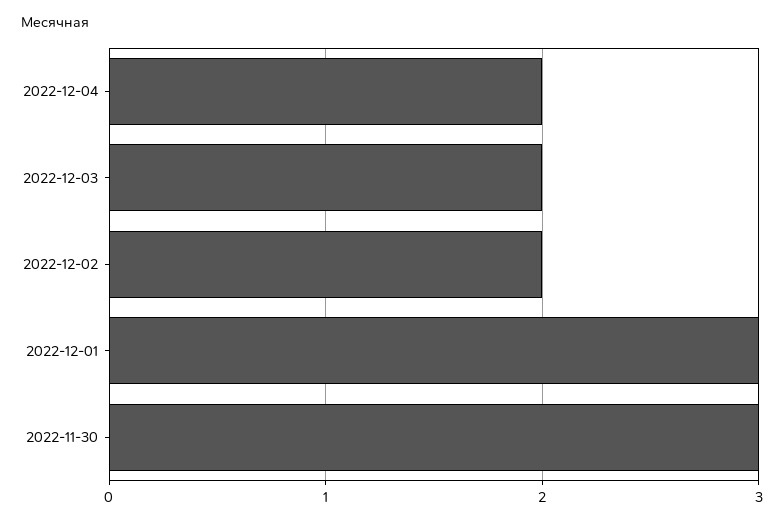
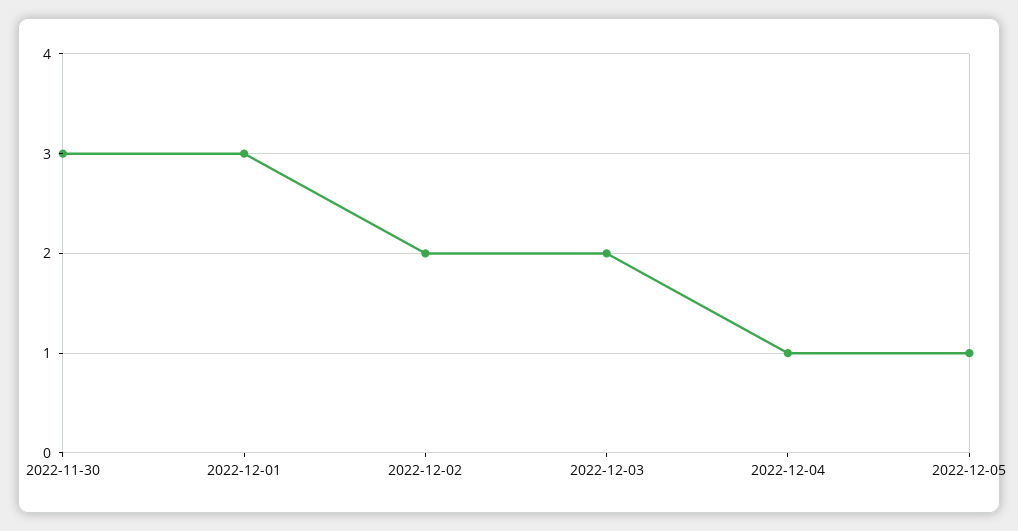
2022-12-04: 2 -> 1
2022-12-05: none -> 1

